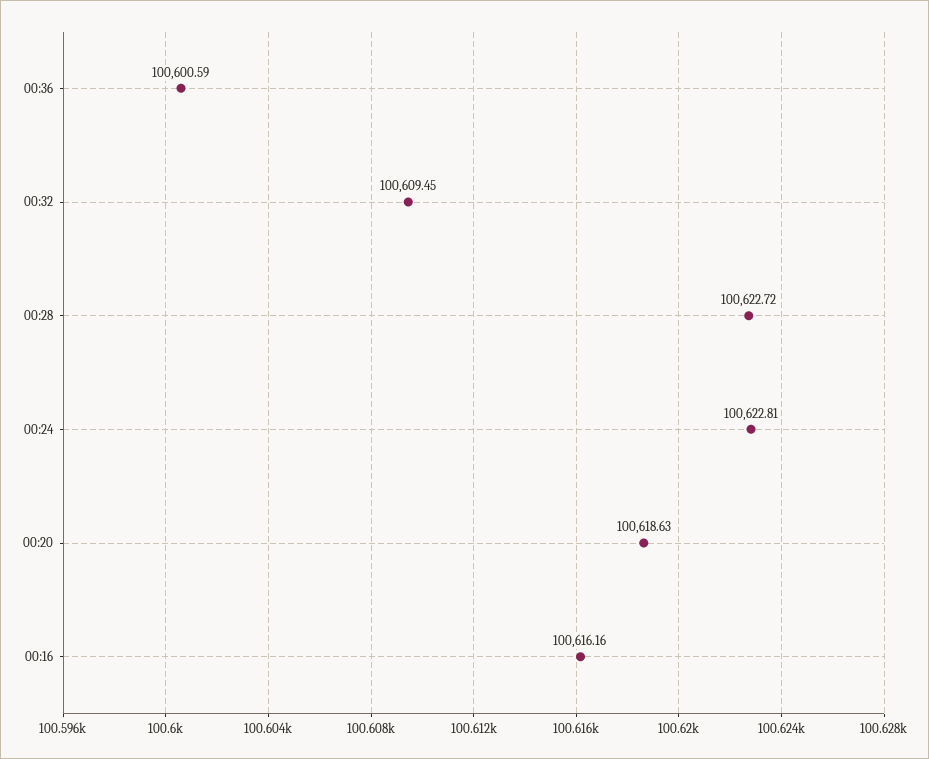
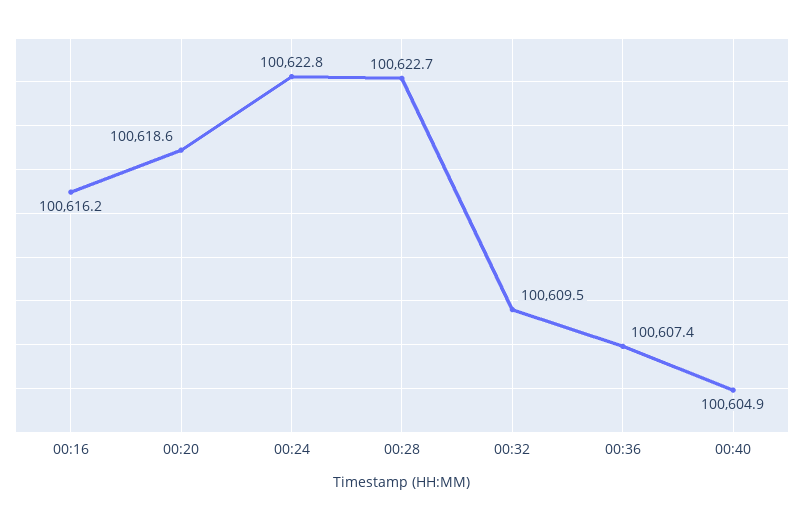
00:36: 100600.59 -> 100607.4
00:40: none -> 100604.9

